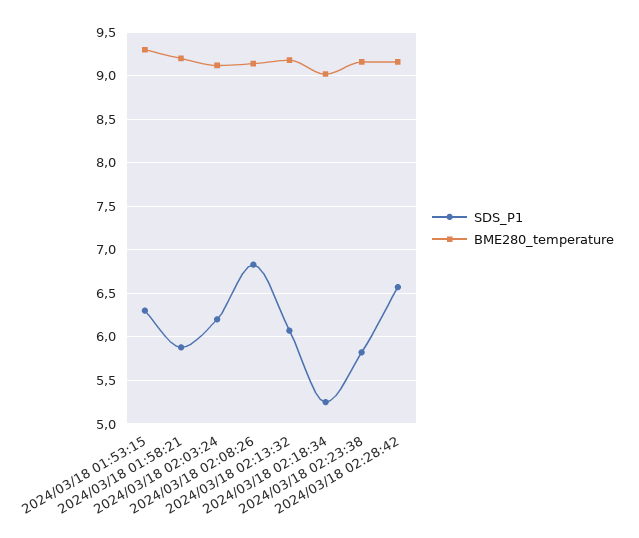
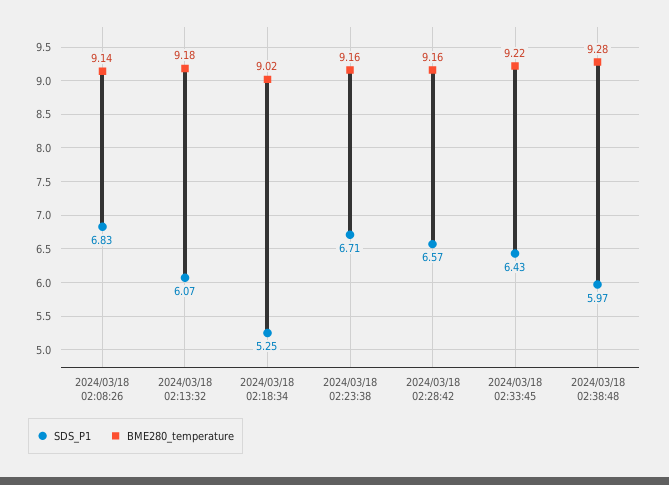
SDS_P1, 2024/03/18 01:53:15: 6.3 -> none
BME280_temperature, 2024/03/18 01:53:15: 9.3 -> none
SDS_P1, 2024/03/18 01:58:21: 5.9 -> none
BME280_temperature, 2024/03/18 01:58:21: 9.2 -> none
SDS_P1, 2024/03/18 02:03:24: 6.2 -> none
BME280_temperature, 2024/03/18 02:03:24: 9.1 -> none
SDS_P1, 2024/03/18 02:23:38: 5.8 -> 6.71
SDS_P1, 2024/03/18 02:33:45: none -> 6.43
BME280_temperature, 2024/03/18 02:33:45: none -> 9.22
SDS_P1, 2024/03/18 02:38:48: none -> 5.97
BME280_temperature, 2024/03/18 02:38:48: none -> 9.28

